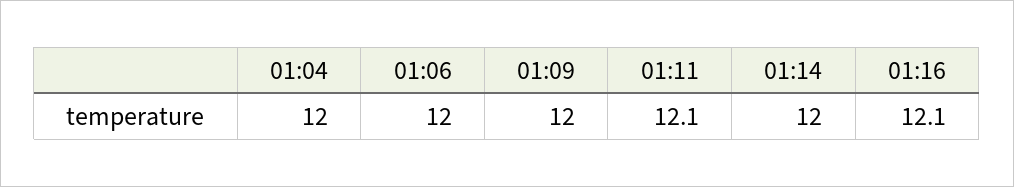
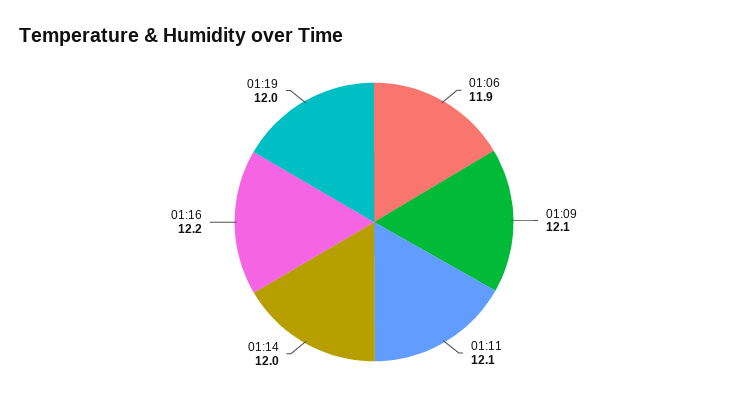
01:04: 12 -> none
01:06: 12 -> 11.9
01:09: 12 -> 12.1
01:16: 12.1 -> 12.2
01:19: none -> 12

